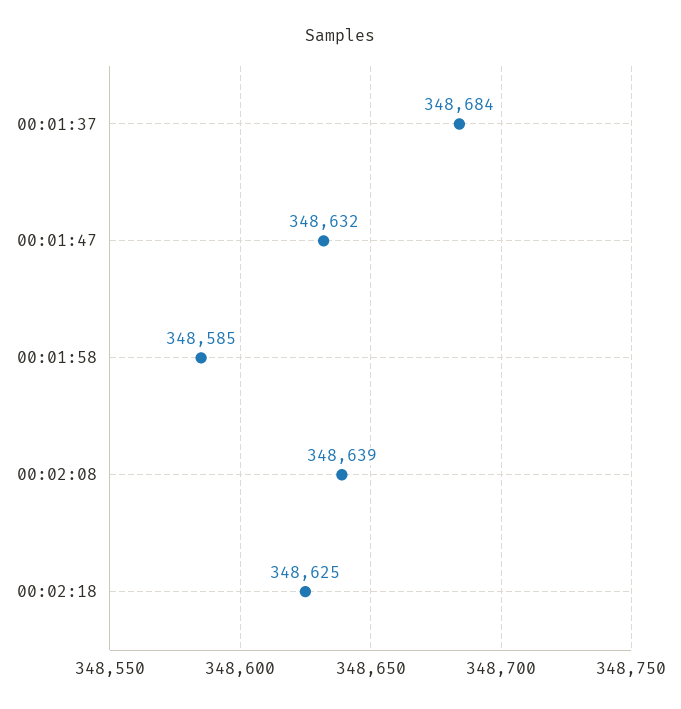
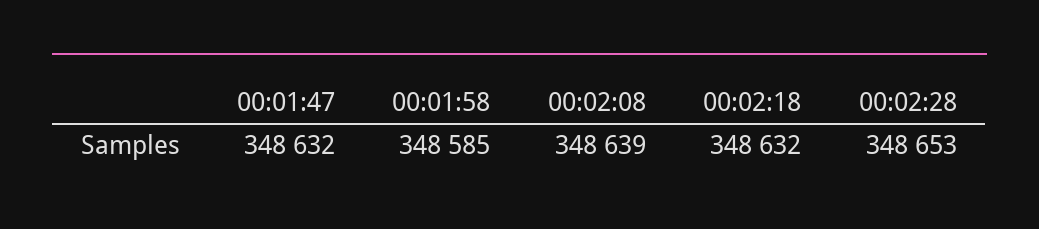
00:01:37: 348684 -> none
00:02:18: 348625 -> 348632
00:02:28: none -> 348653

